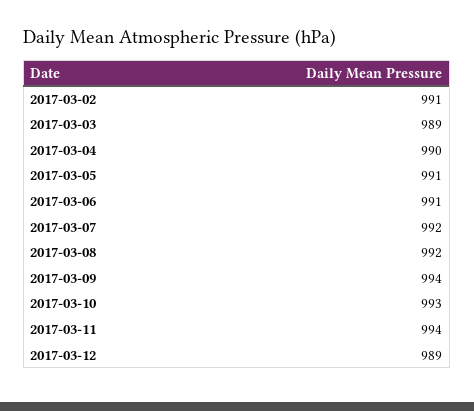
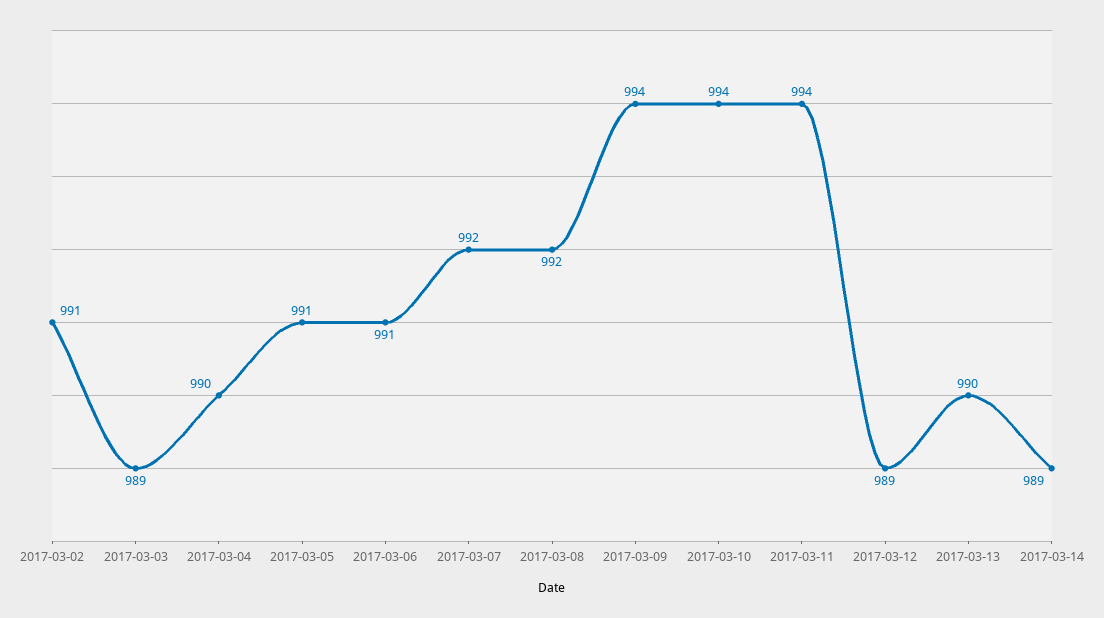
2017-03-10: 993 -> 994
2017-03-13: none -> 990
2017-03-14: none -> 989

